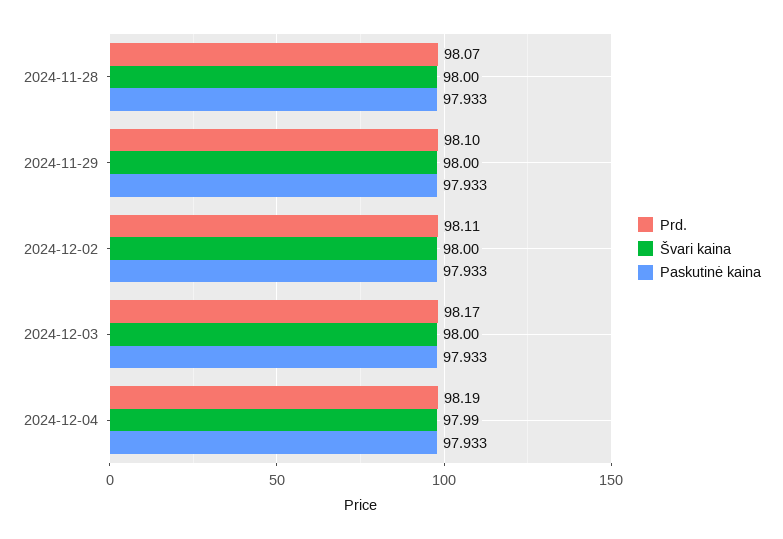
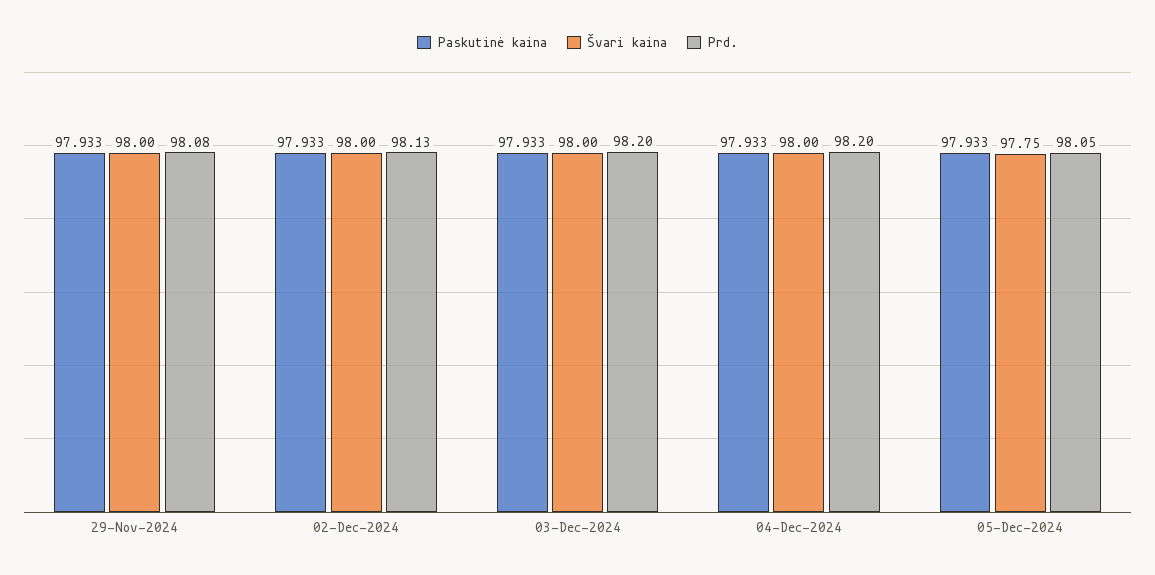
Prd., 2024-11-28: 98.07 -> none
Švari kaina, 2024-11-28: 98 -> none
Paskutinė kaina, 2024-11-28: 97.933 -> none
Prd., 2024-11-29: 98.1 -> 98.08
Prd., 2024-12-02: 98.11 -> 98.13
Prd., 2024-12-03: 98.17 -> 98.2
Prd., 2024-12-04: 98.19 -> 98.2
Švari kaina, 2024-12-04: 97.99 -> 98
Paskutinė kaina, 05-Dec-2024: none -> 97.933
Švari kaina, 05-Dec-2024: none -> 97.75
Prd., 05-Dec-2024: none -> 98.05

